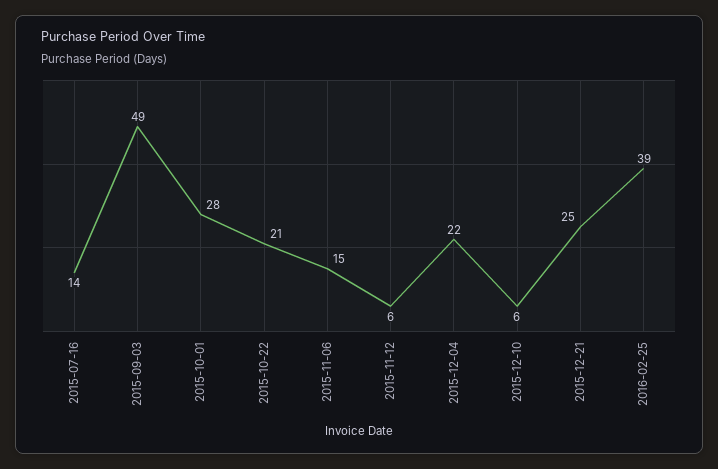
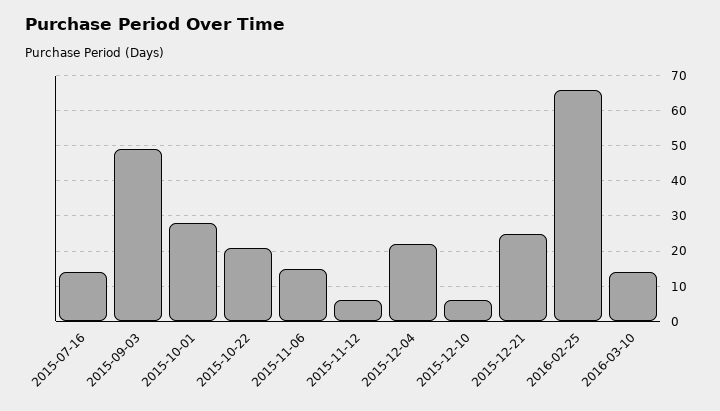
2016-02-25: 39 -> 65
2016-03-10: none -> 15

